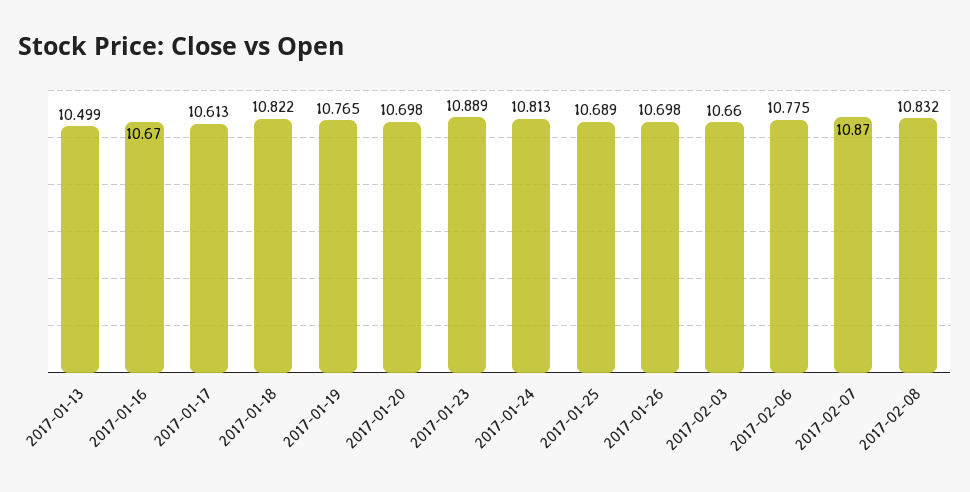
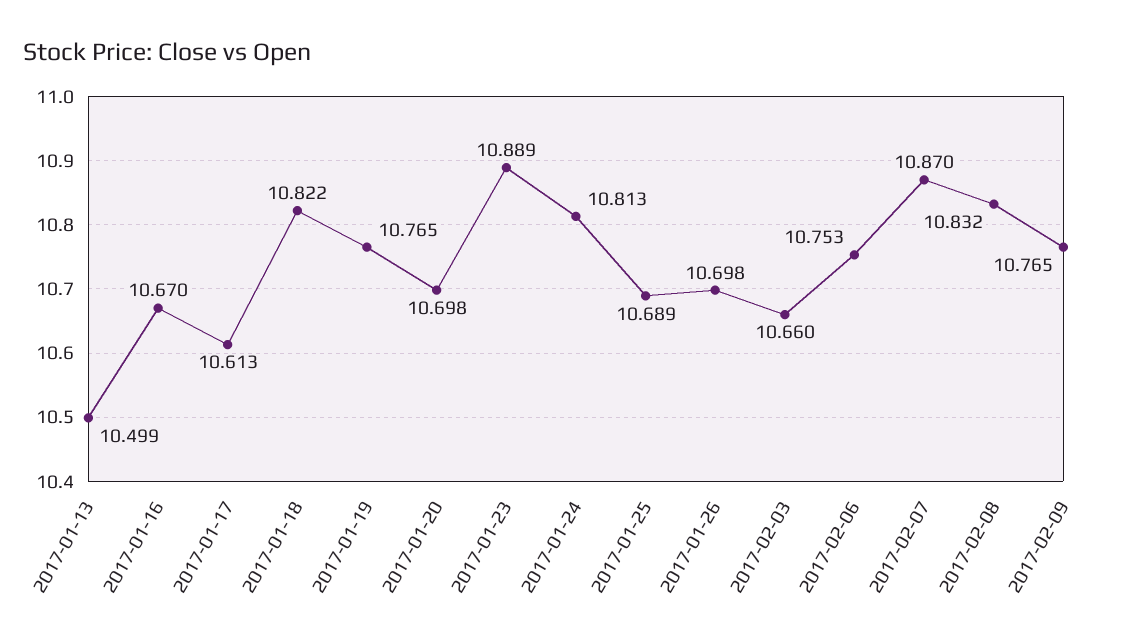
2017-02-06: 10.775 -> 10.753
2017-02-09: none -> 10.765

